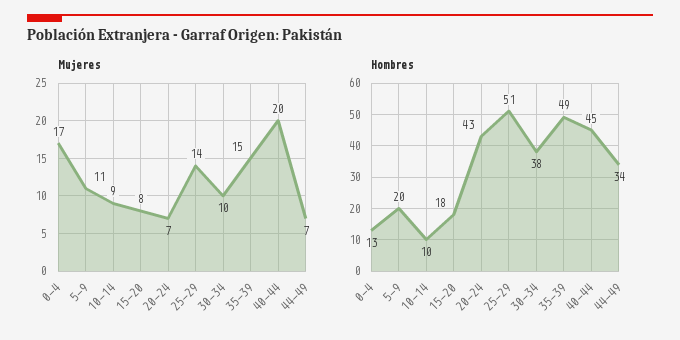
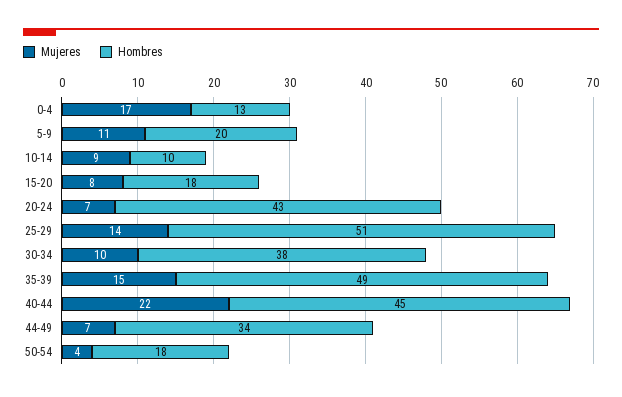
Mujeres, 40-44: 20 -> 22
Mujeres, 50-54: none -> 4
Hombres, 50-54: none -> 18

